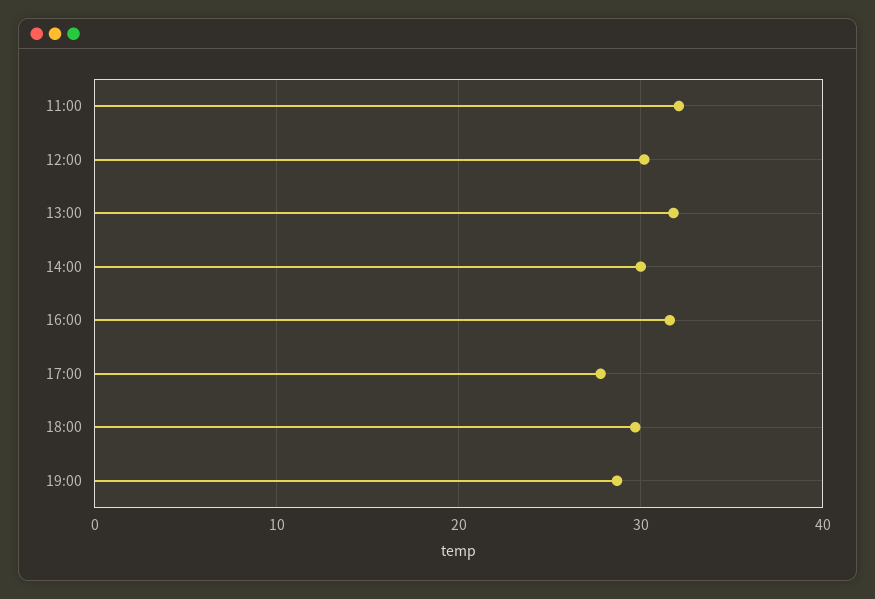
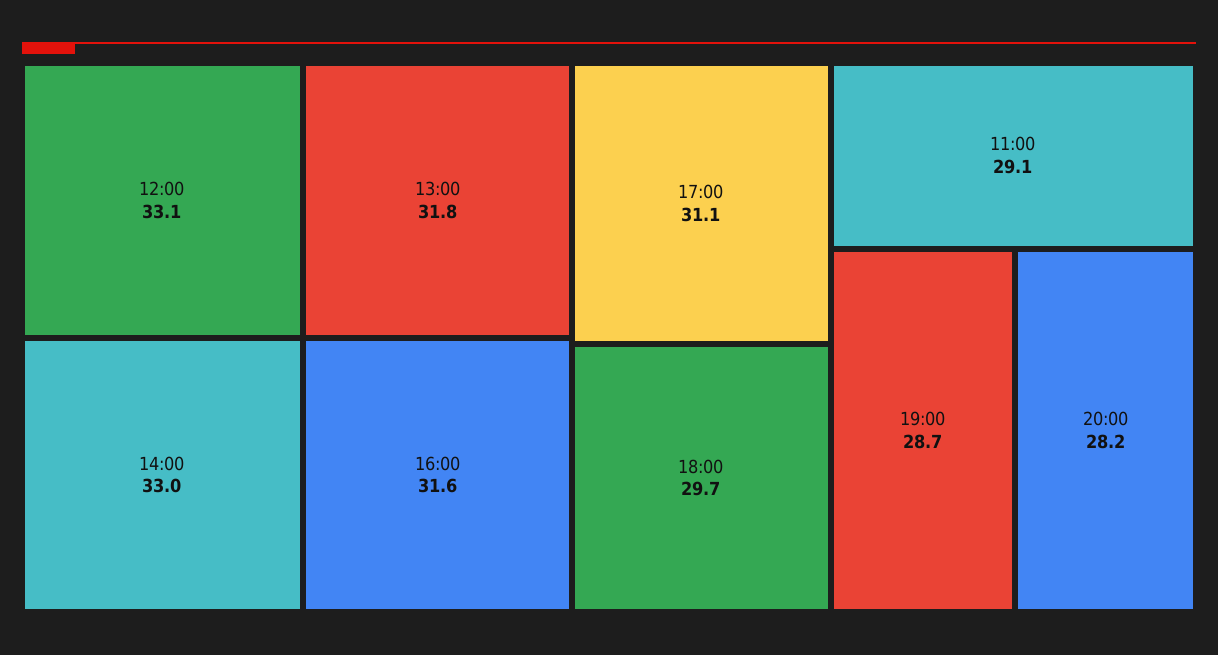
11:00: 32 -> 29.1
12:00: 30 -> 33.1
14:00: 30 -> 33
17:00: 28 -> 31.1
20:00: none -> 28.2

